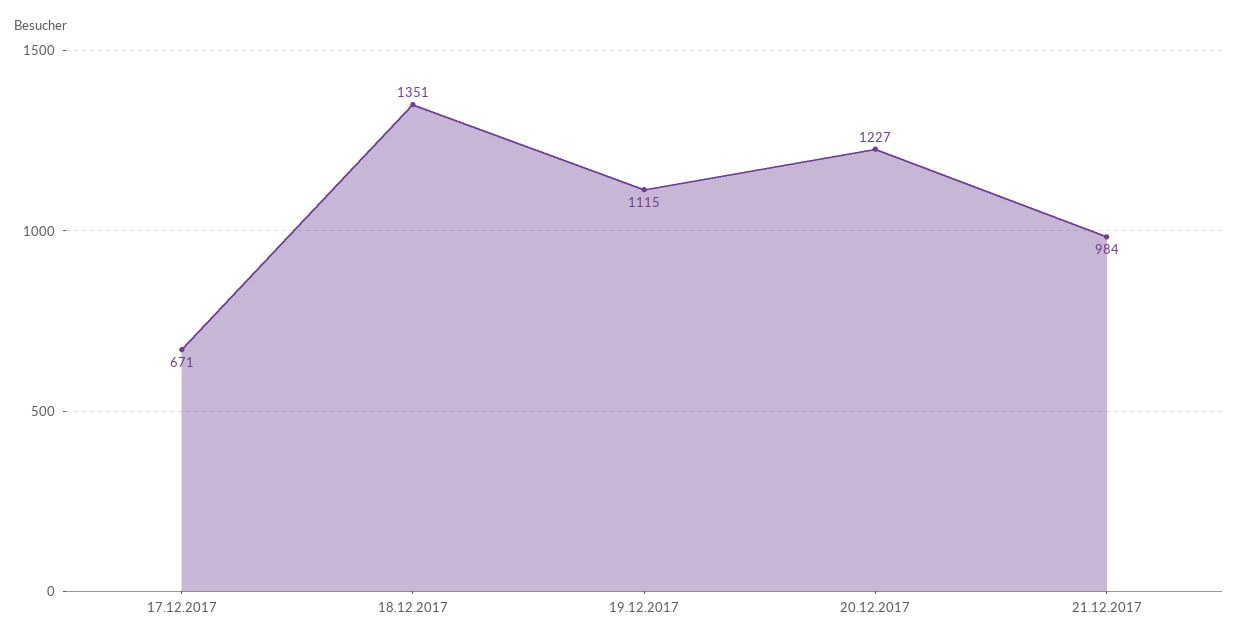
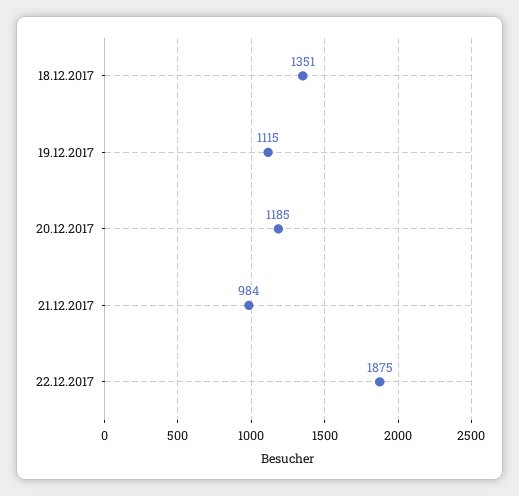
17.12.2017: 671 -> none
20.12.2017: 1227 -> 1185
22.12.2017: none -> 1875

